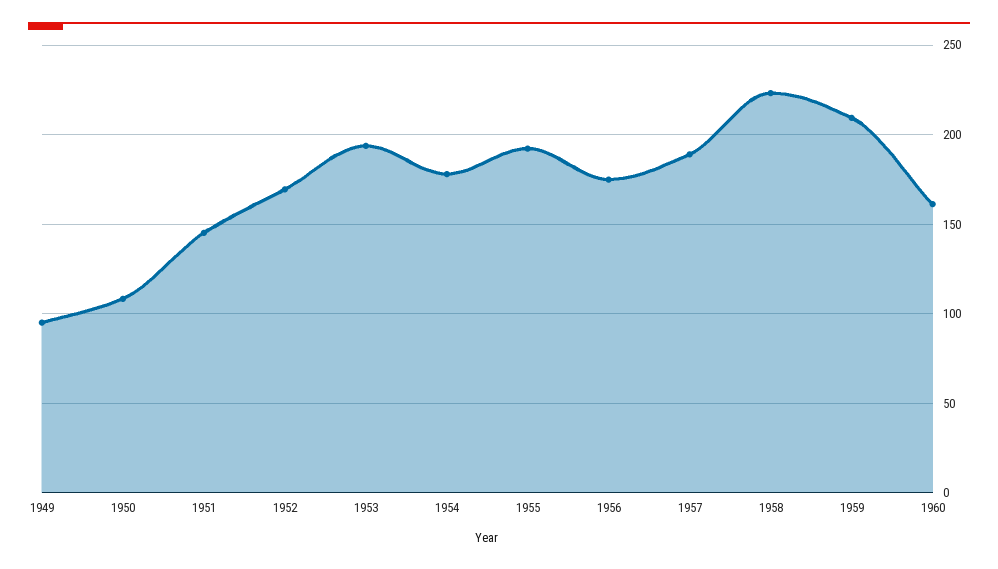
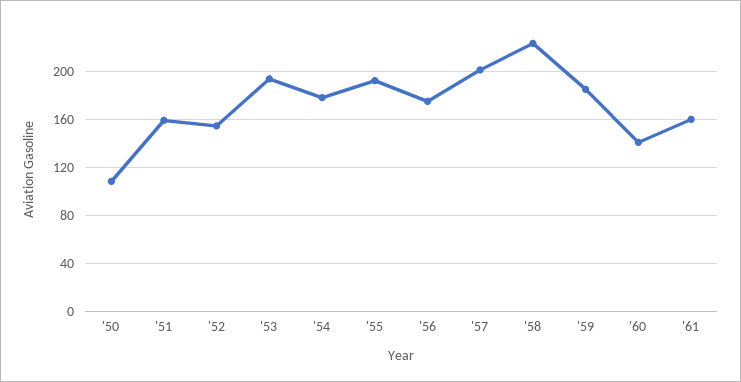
1949: 95 -> none
1951: 145 -> 160
1952: 170 -> 155
1957: 190 -> 200
1959: 210 -> 185
1960: 160 -> 140
'61: none -> 160

